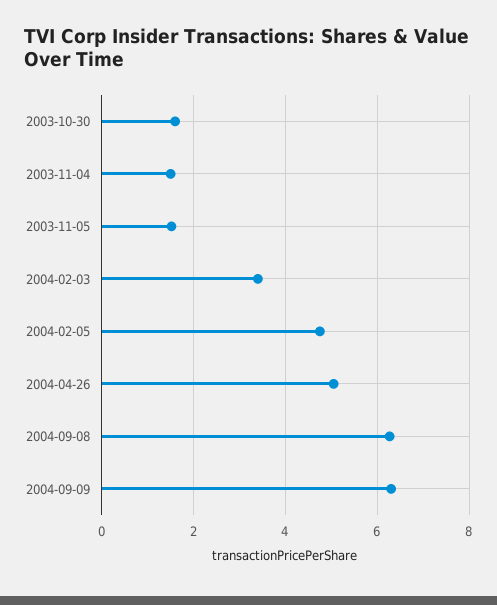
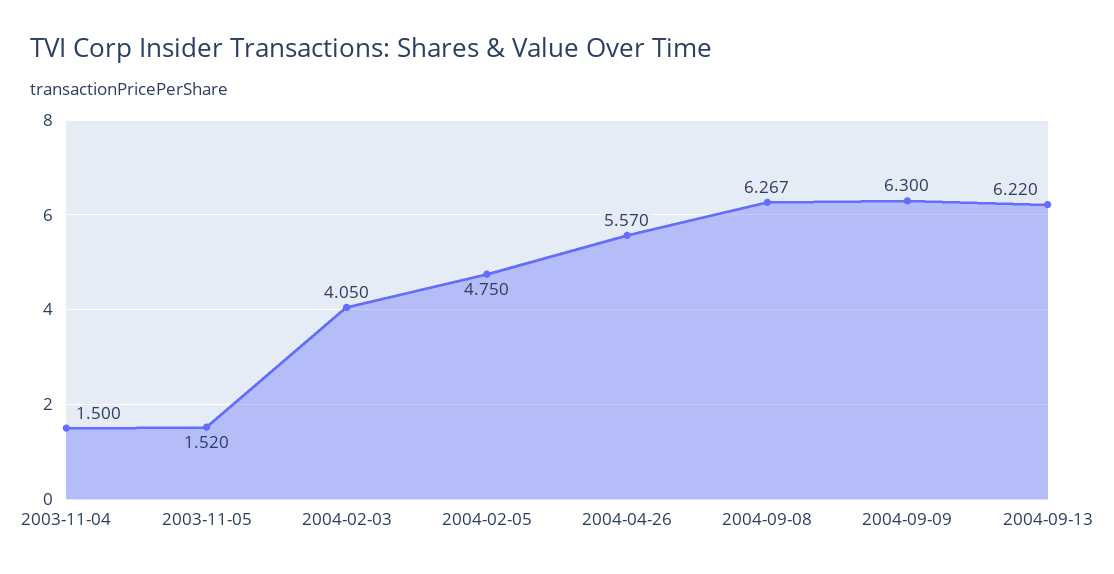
2003-10-30: 1.6 -> none
2004-02-03: 3.4 -> 4.05
2004-04-26: 5 -> 5.57
2004-09-13: none -> 6.22

